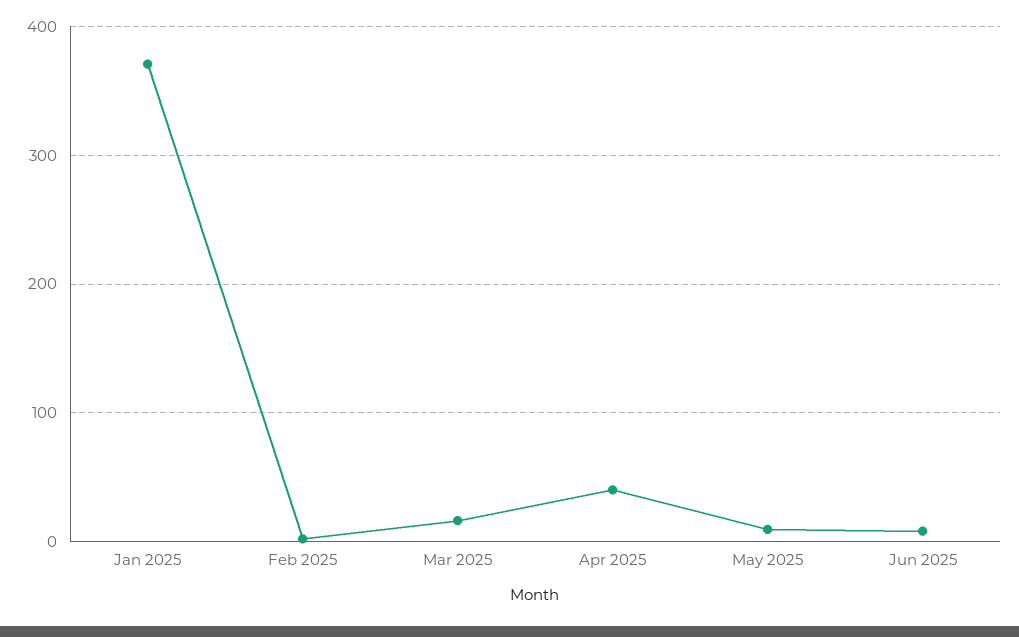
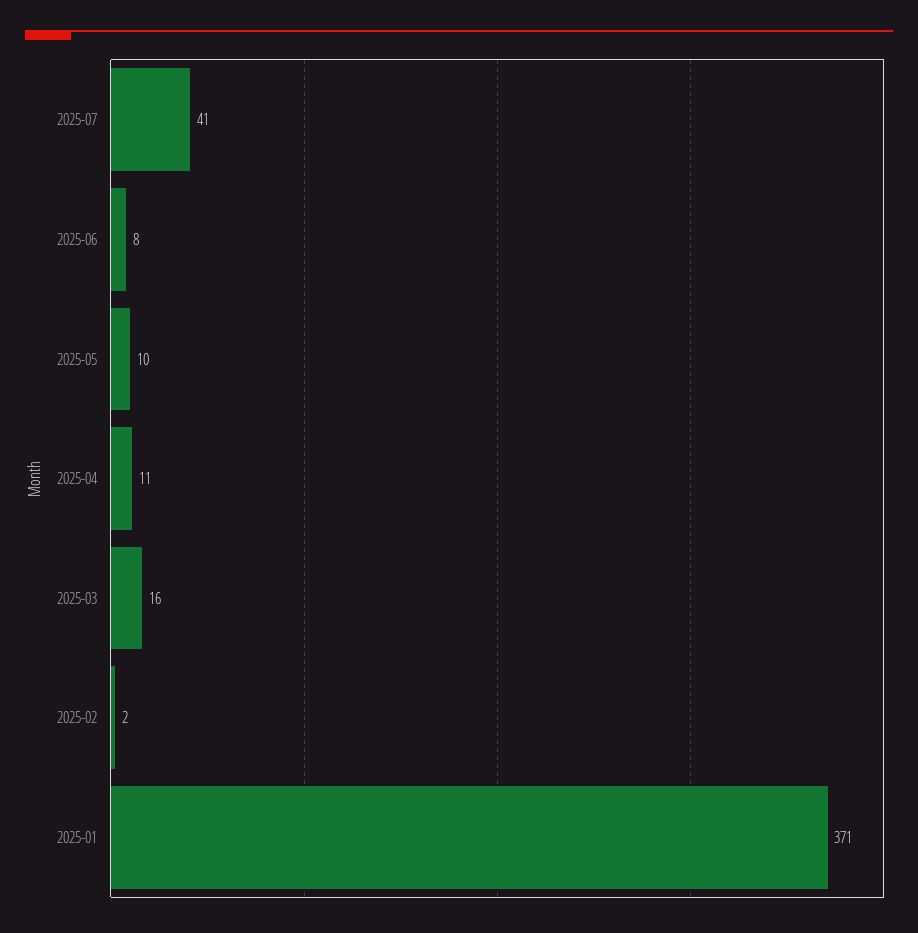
Apr 2025: 40 -> 11
2025-07: none -> 41

